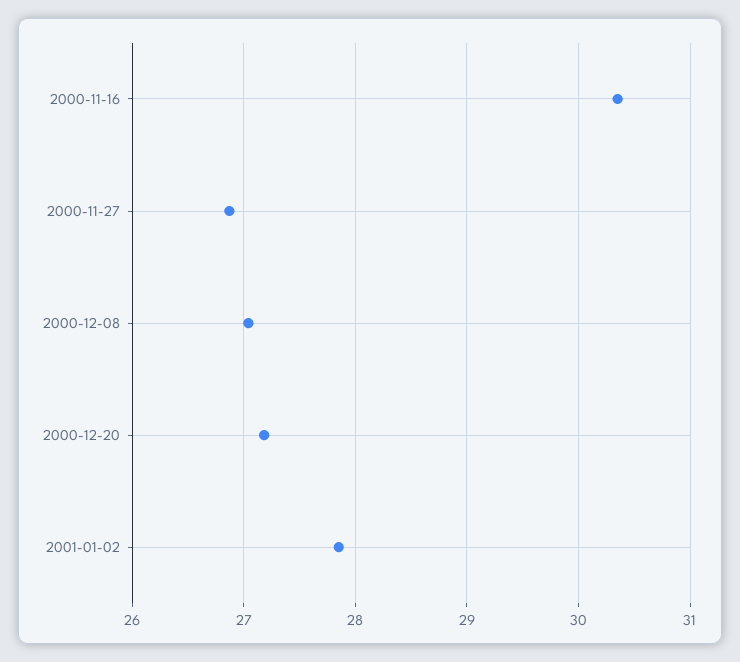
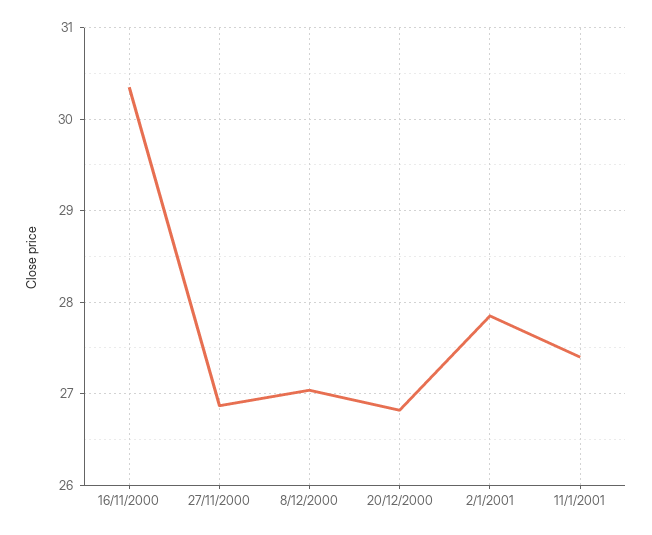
2000-12-20: 27.2 -> 26.8
11/1/2001: none -> 27.4

